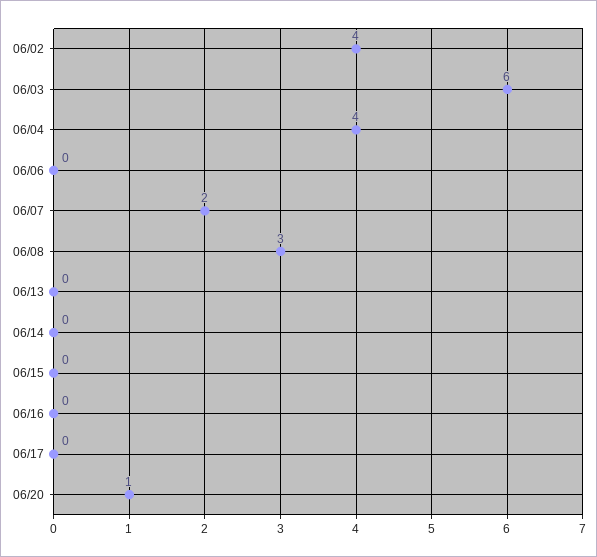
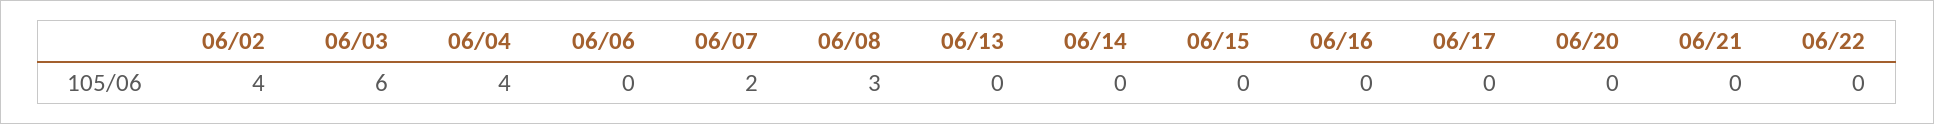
06/20: 1 -> 0
06/21: none -> 0
06/22: none -> 0

